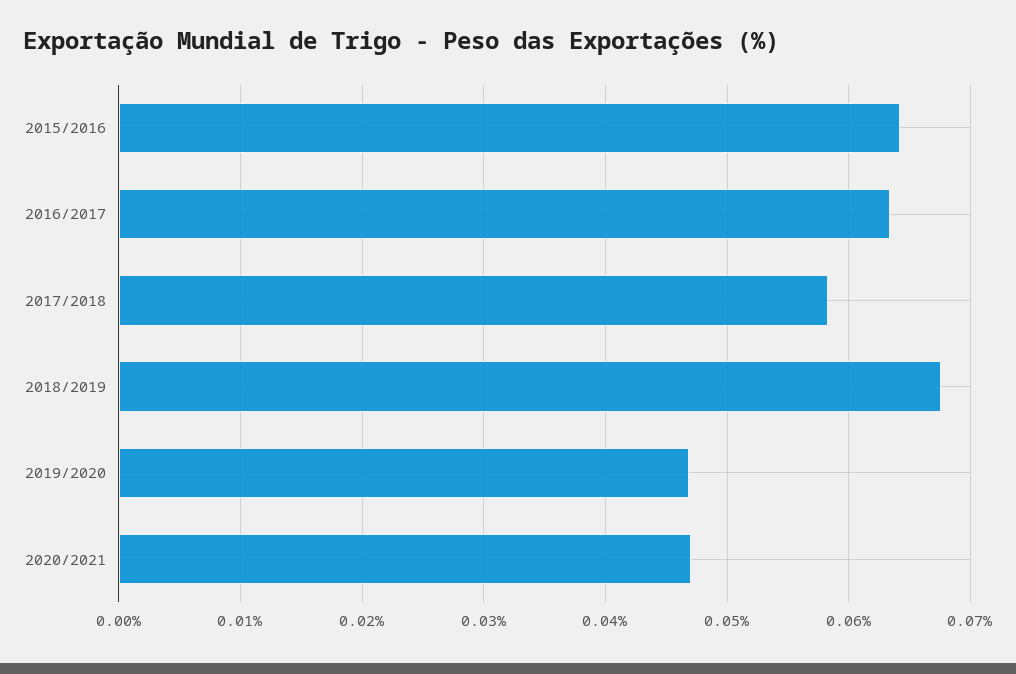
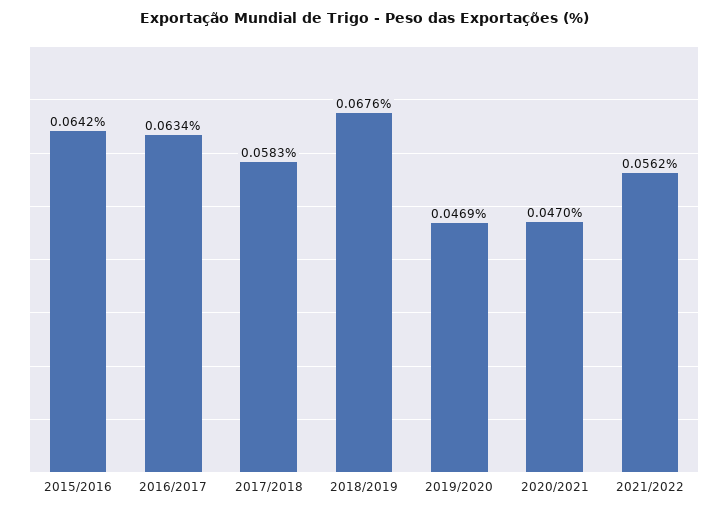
2021/2022: none -> 0.0562

